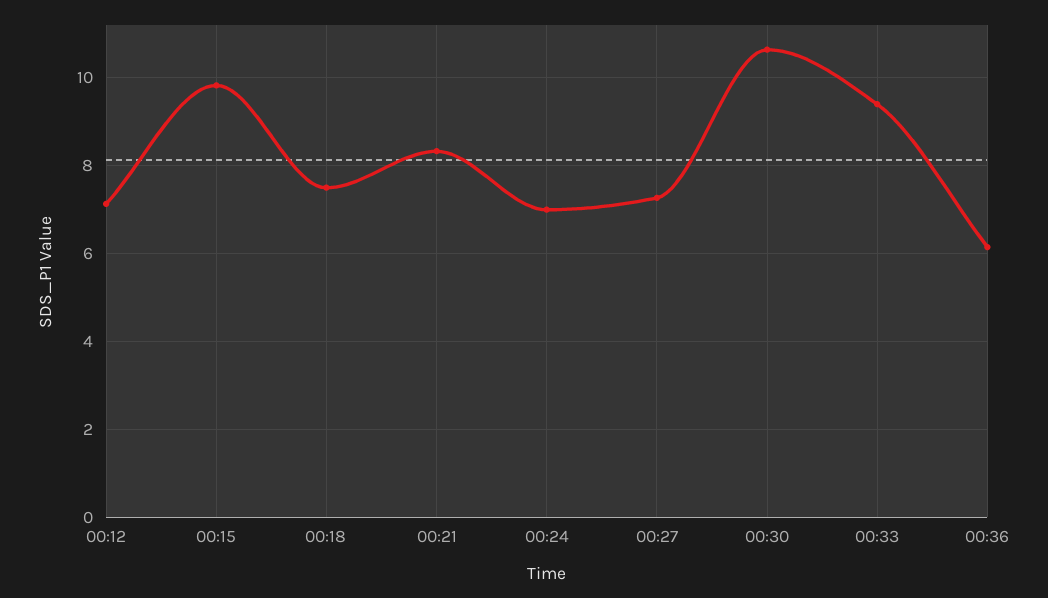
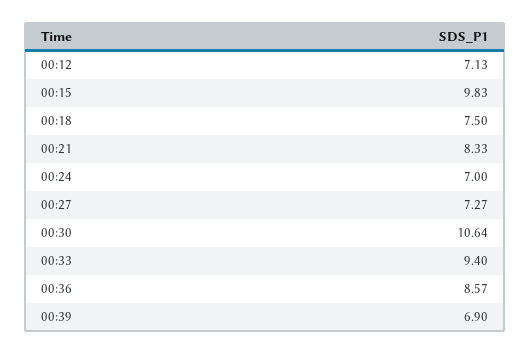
00:36: 6.2 -> 8.57
00:39: none -> 6.9

